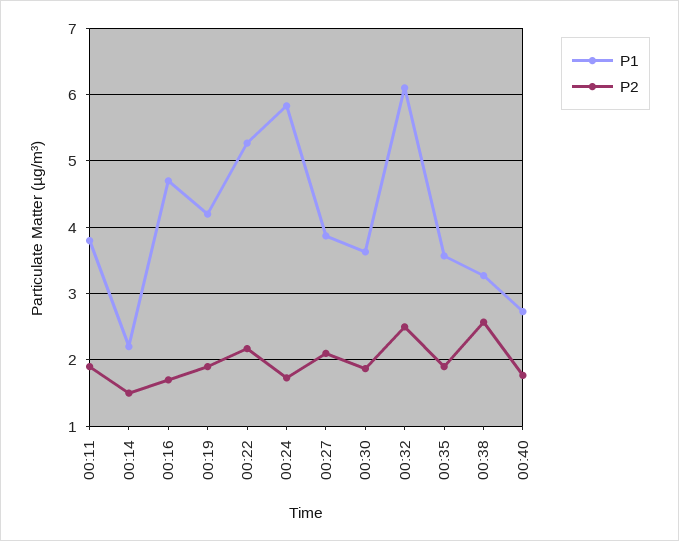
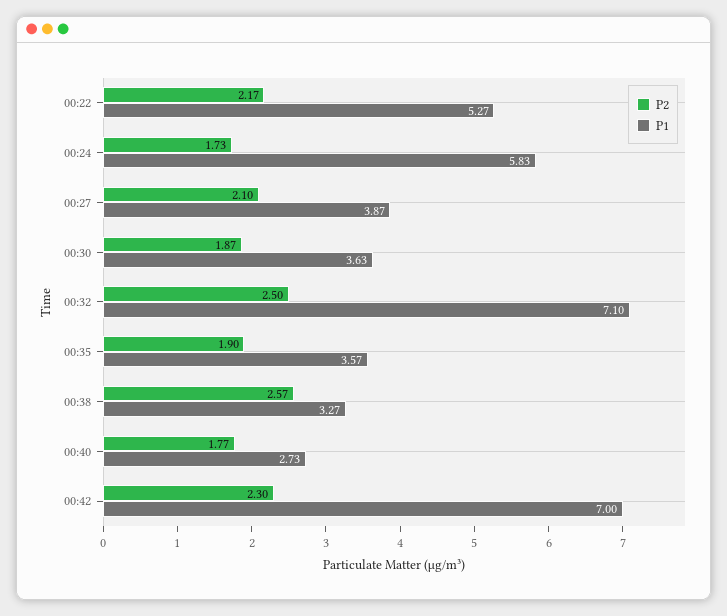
P1, 00:11: 3.8 -> none
P2, 00:11: 1.9 -> none
P1, 00:14: 2.2 -> none
P2, 00:14: 1.5 -> none
P1, 00:16: 4.7 -> none
P2, 00:16: 1.7 -> none
P1, 00:19: 4.2 -> none
P2, 00:19: 1.9 -> none
P1, 00:32: 6.1 -> 7.1
P2, 00:42: none -> 2.3
P1, 00:42: none -> 7

